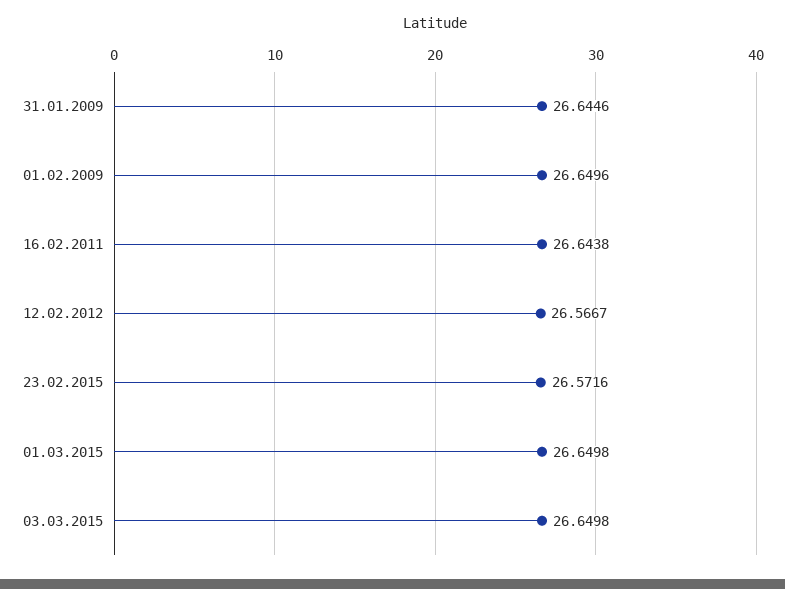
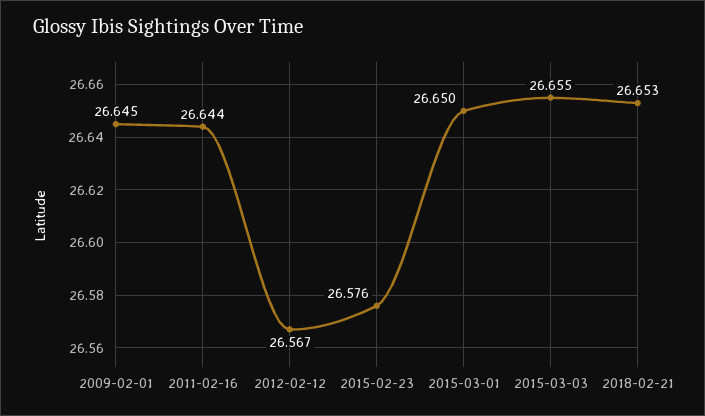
31.01.2009: 26.6446 -> none
01.02.2009: 26.6496 -> 26.645
23.02.2015: 26.5716 -> 26.576
03.03.2015: 26.6498 -> 26.655
2018-02-21: none -> 26.653

